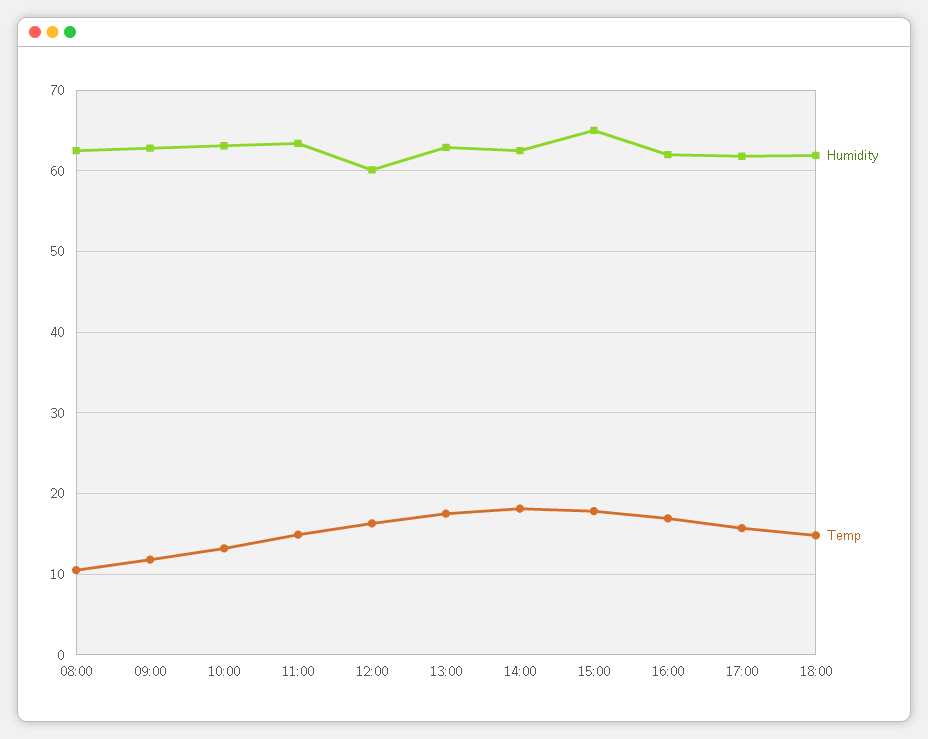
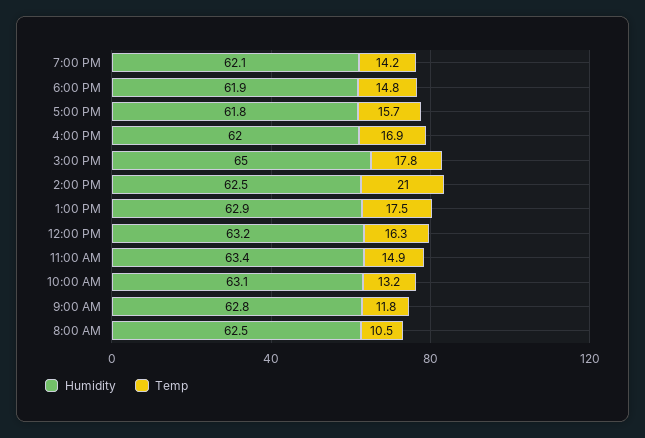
Humidity, 12:00: 60 -> 63.2
Temp, 14:00: 18 -> 21
Humidity, 7:00 PM: none -> 62.1
Temp, 7:00 PM: none -> 14.2

